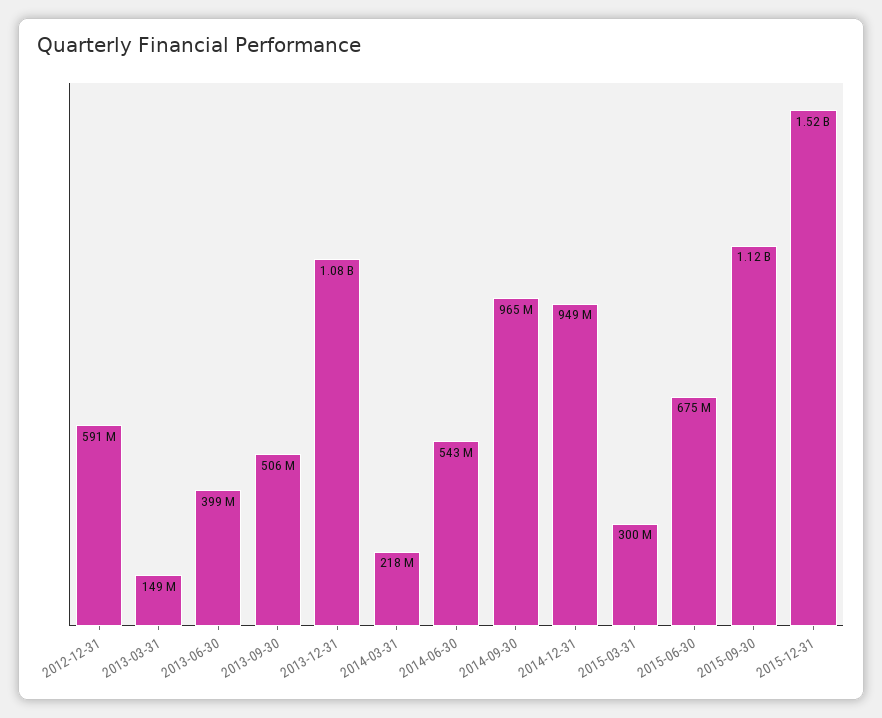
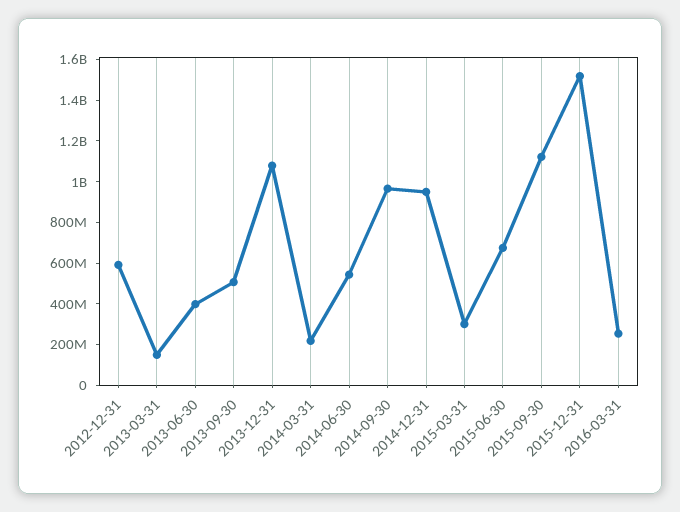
2016-03-31: none -> 250000000

